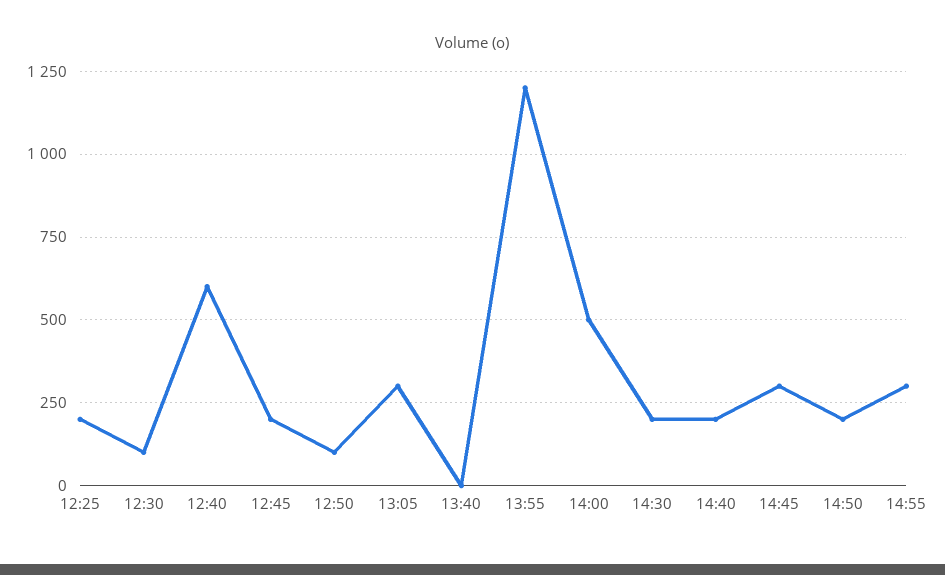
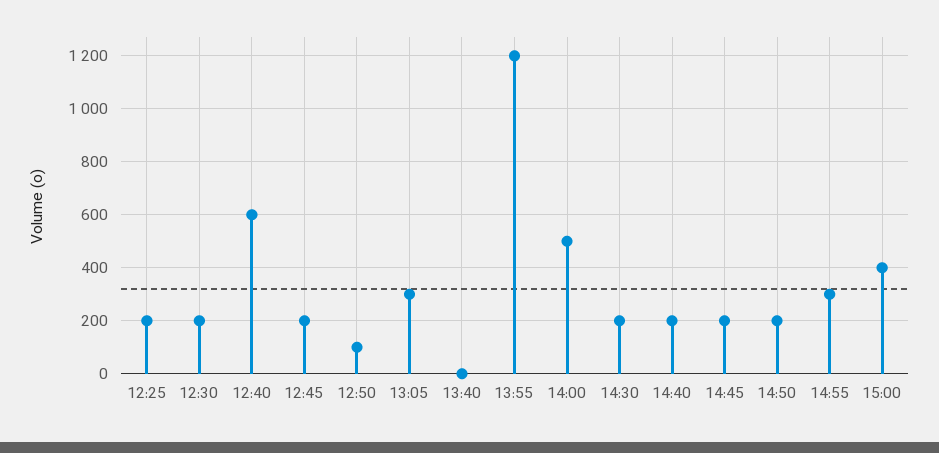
12:30: 100 -> 200
14:45: 300 -> 200
15:00: none -> 400

